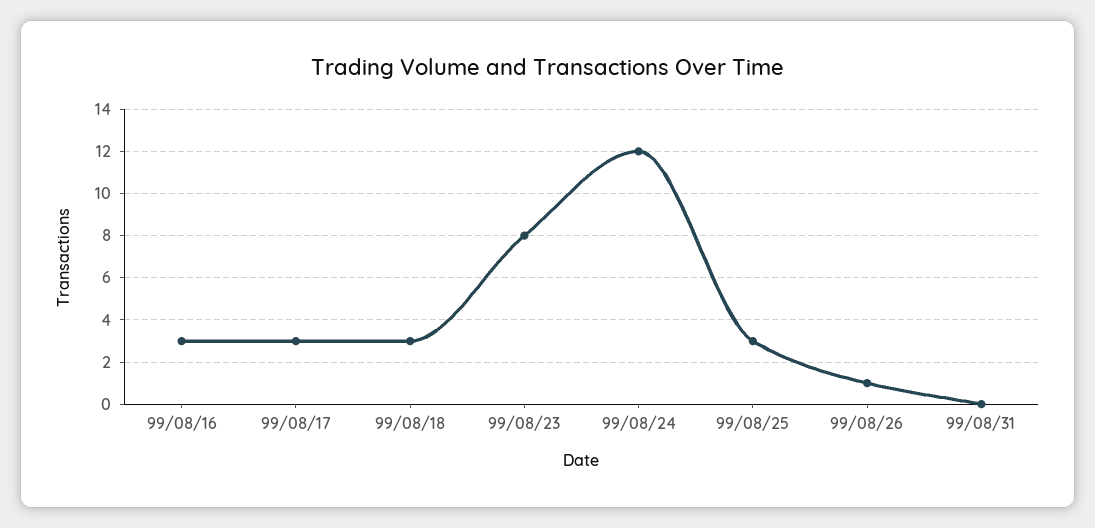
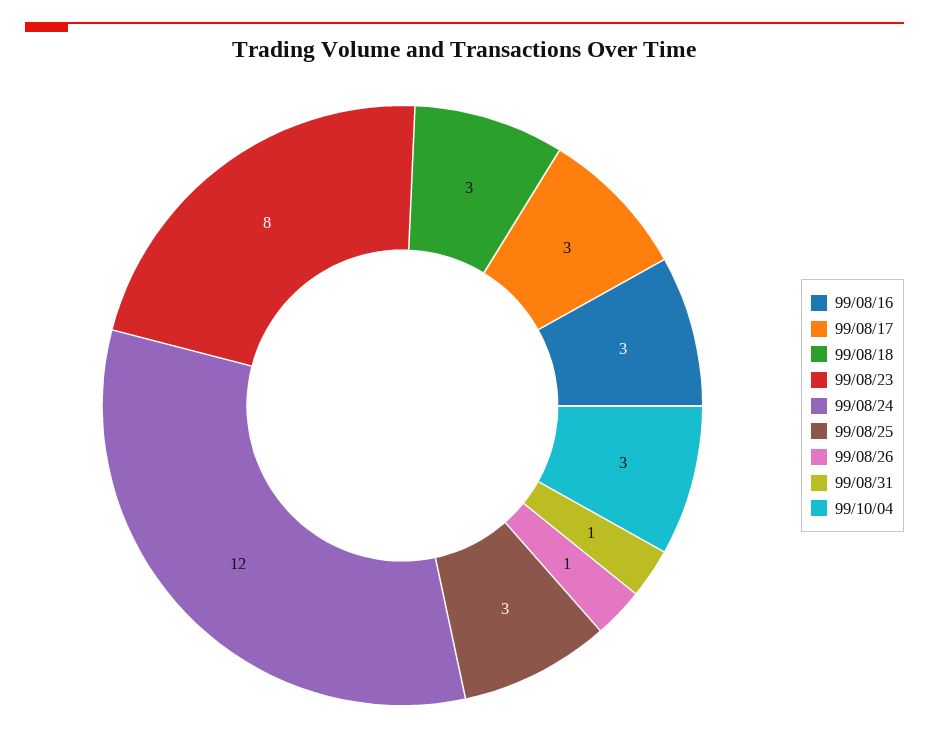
99/08/31: 0 -> 1
99/10/04: none -> 3

